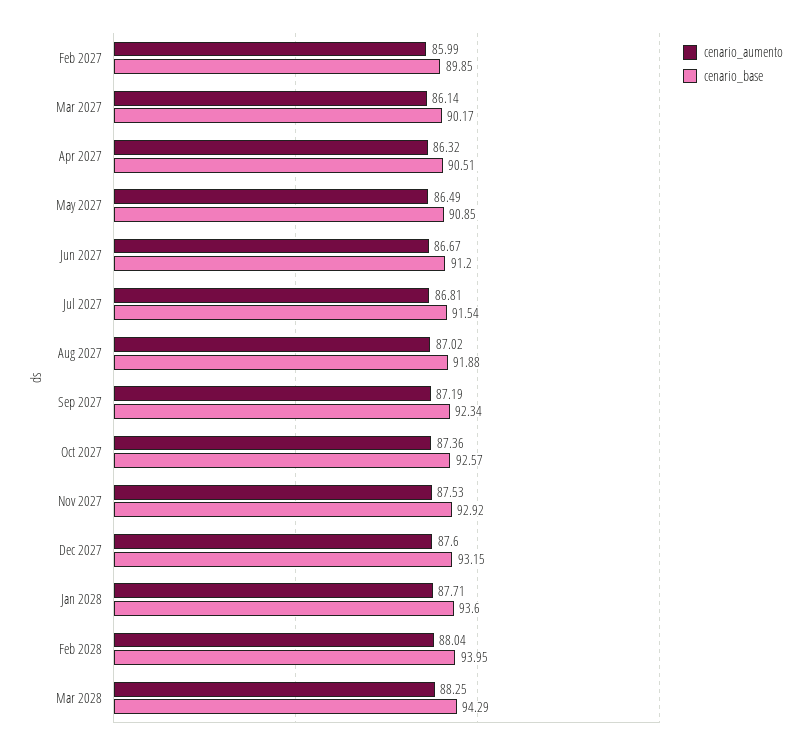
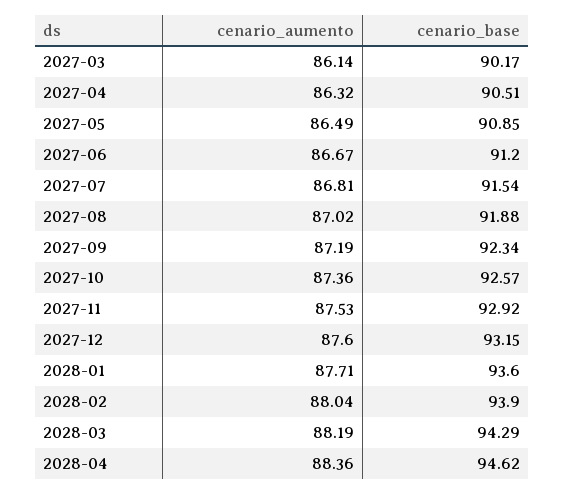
cenario_aumento, Feb 2027: 85.99 -> none
cenario_base, Feb 2027: 89.85 -> none
cenario_base, Feb 2028: 93.95 -> 93.9
cenario_aumento, Mar 2028: 88.25 -> 88.19
cenario_aumento, 2028-04: none -> 88.36
cenario_base, 2028-04: none -> 94.62

